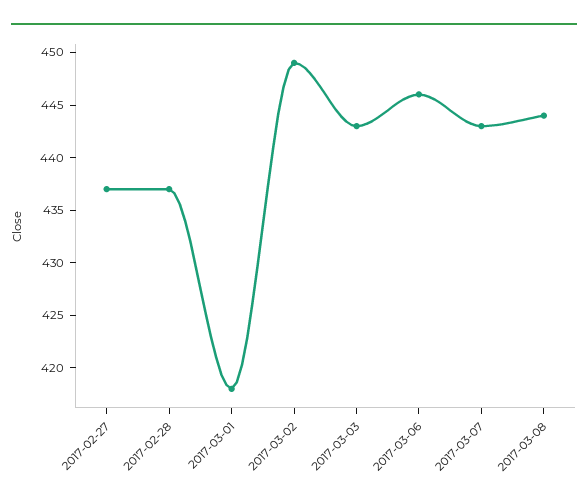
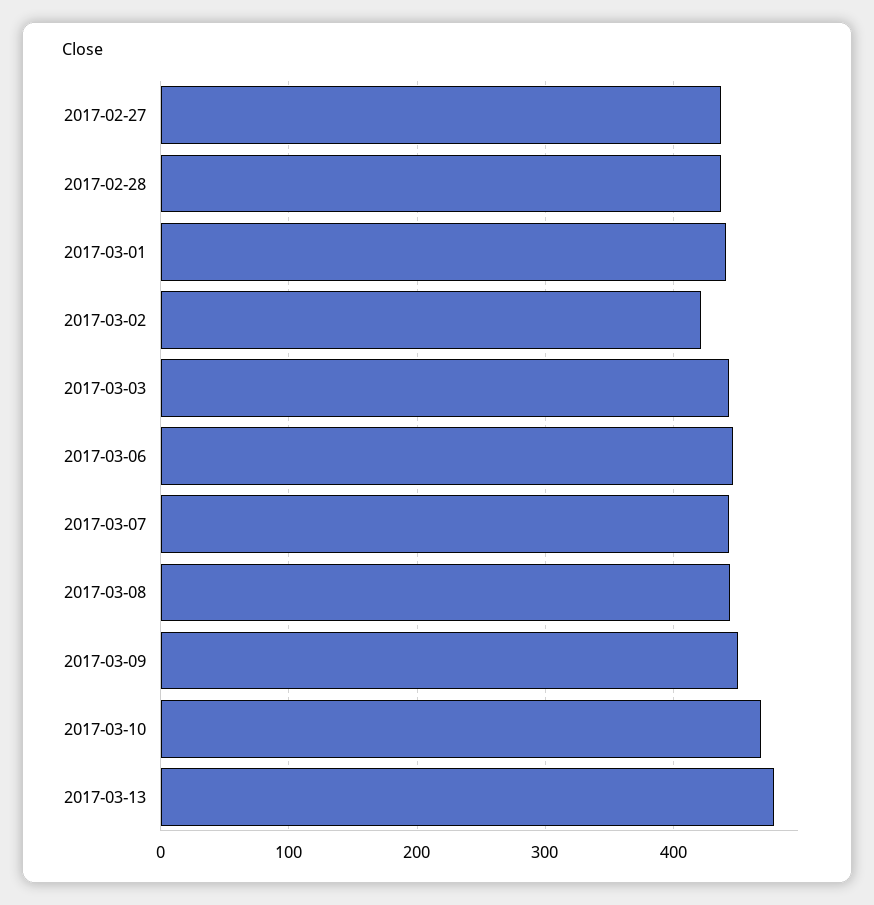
2017-03-01: 418 -> 440
2017-03-02: 449 -> 420
2017-03-09: none -> 450
2017-03-10: none -> 470
2017-03-13: none -> 480

